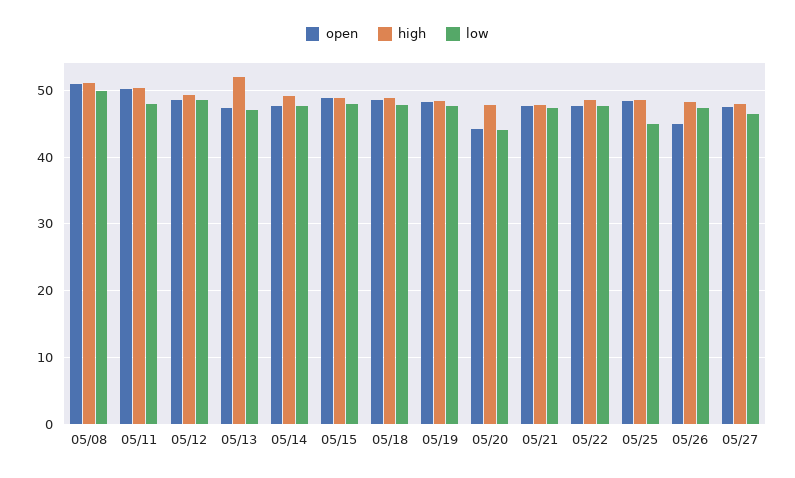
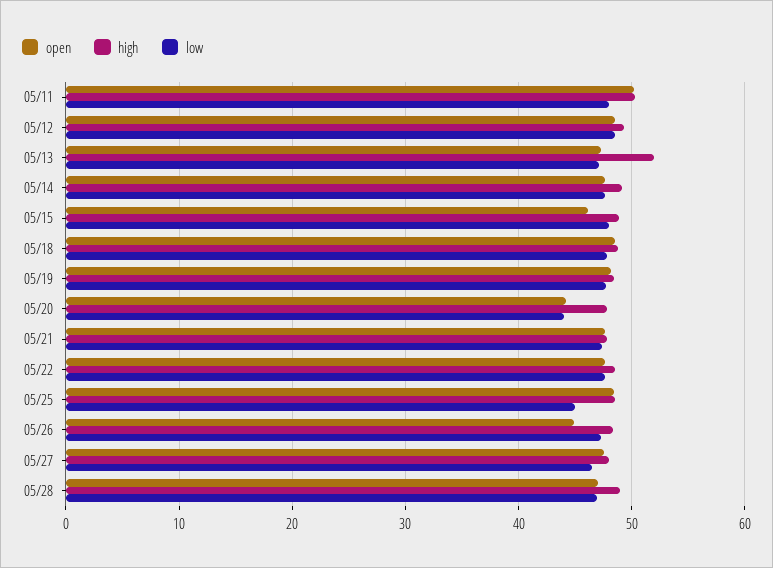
open, 05/08: 51 -> none
high, 05/08: 51 -> none
low, 05/08: 50 -> none
open, 05/15: 49 -> 46
open, 05/28: none -> 47
high, 05/28: none -> 49
low, 05/28: none -> 47

